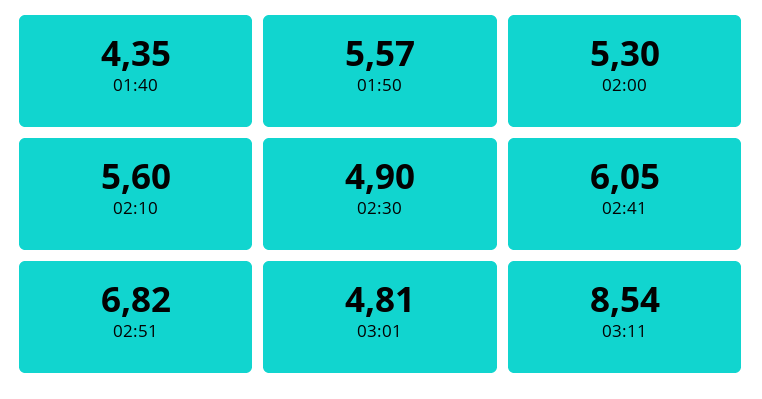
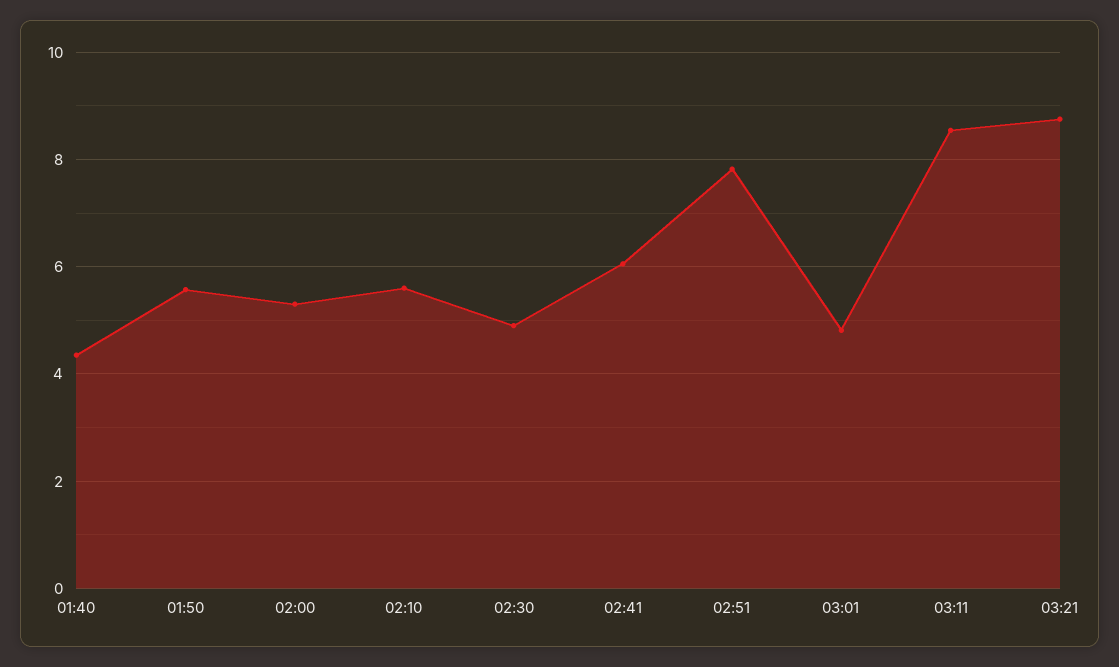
02:51: 6.82 -> 7.8
03:21: none -> 8.8

